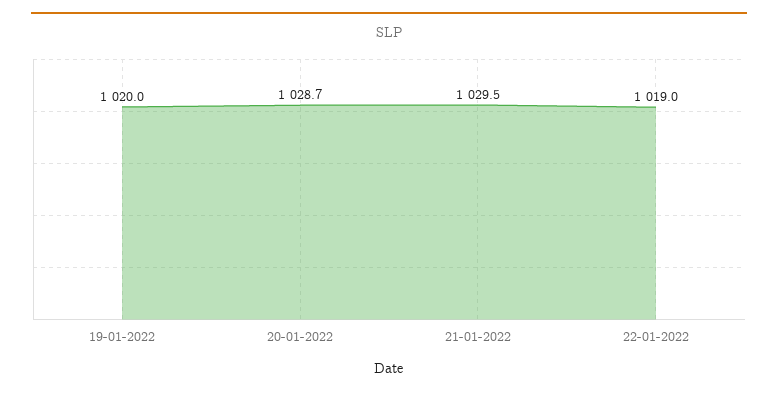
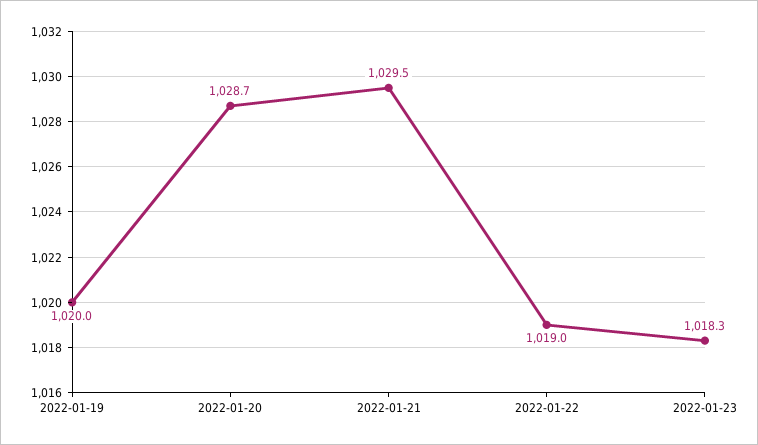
2022-01-23: none -> 1018.3

